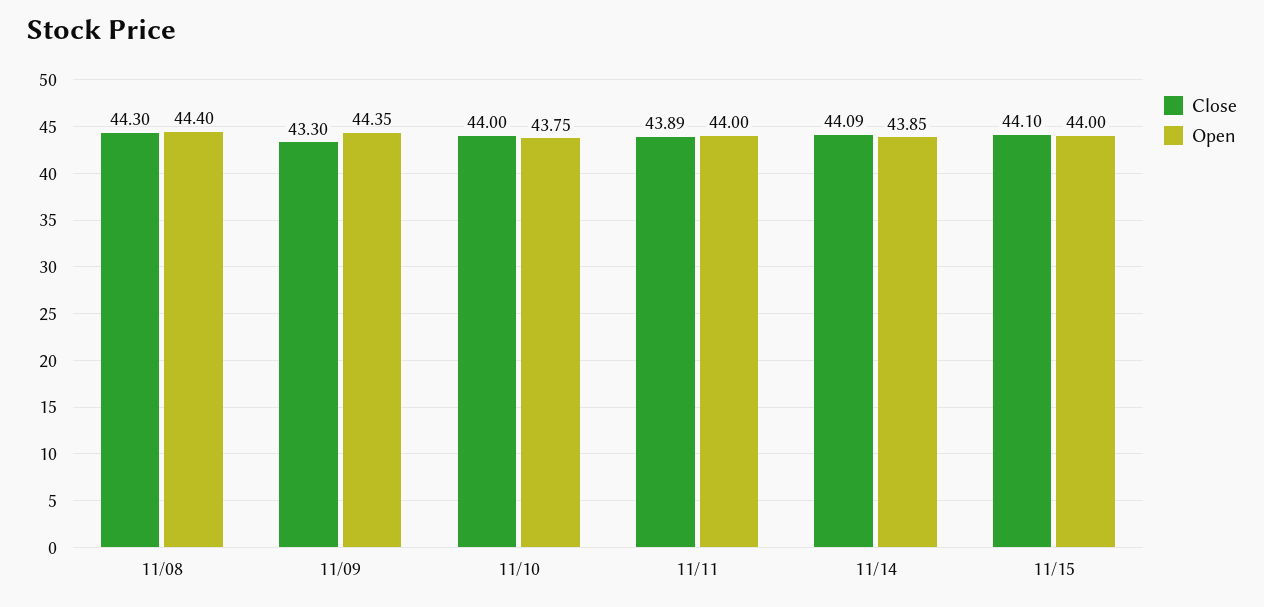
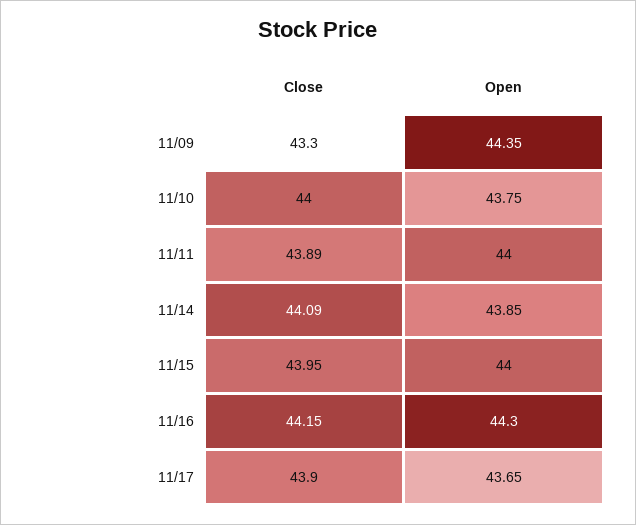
Close, 11/08: 44.3 -> none
Open, 11/08: 44.4 -> none
Close, 11/15: 44.1 -> 43.95
Close, 11/16: none -> 44.15
Open, 11/16: none -> 44.3
Close, 11/17: none -> 43.9
Open, 11/17: none -> 43.65

